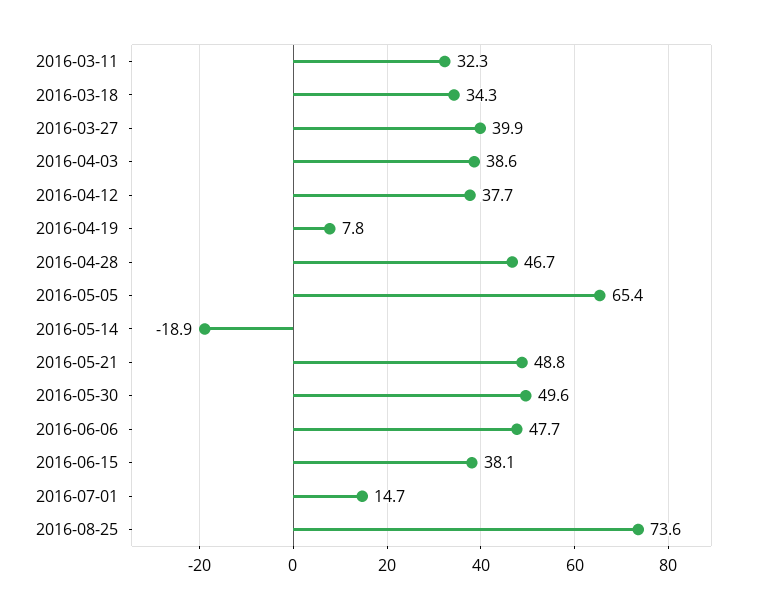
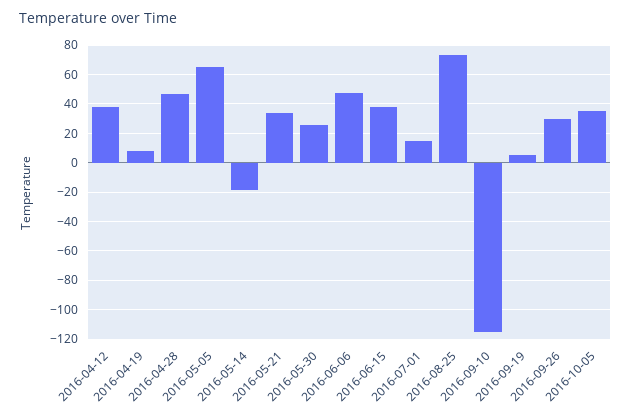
2016-03-11: 32.3 -> none
2016-03-18: 34.3 -> none
2016-03-27: 39.9 -> none
2016-04-03: 38.6 -> none
2016-05-21: 48.8 -> 35
2016-05-30: 49.6 -> 25
2016-09-10: none -> -115
2016-09-19: none -> 5
2016-09-26: none -> 30
2016-10-05: none -> 35

